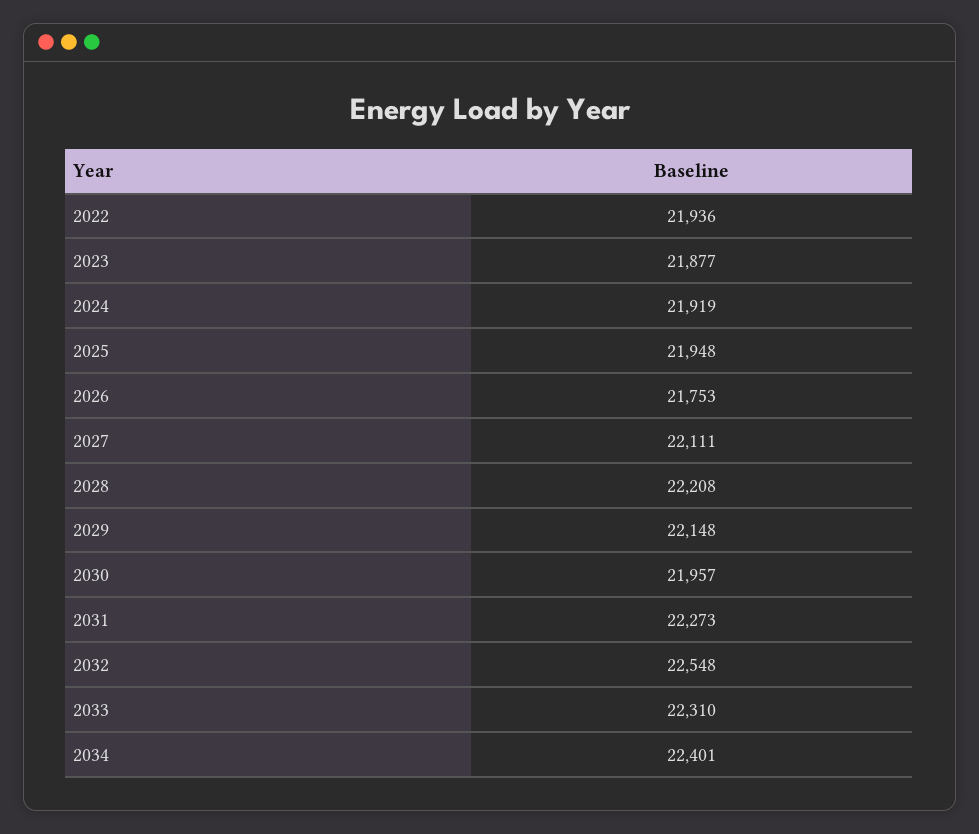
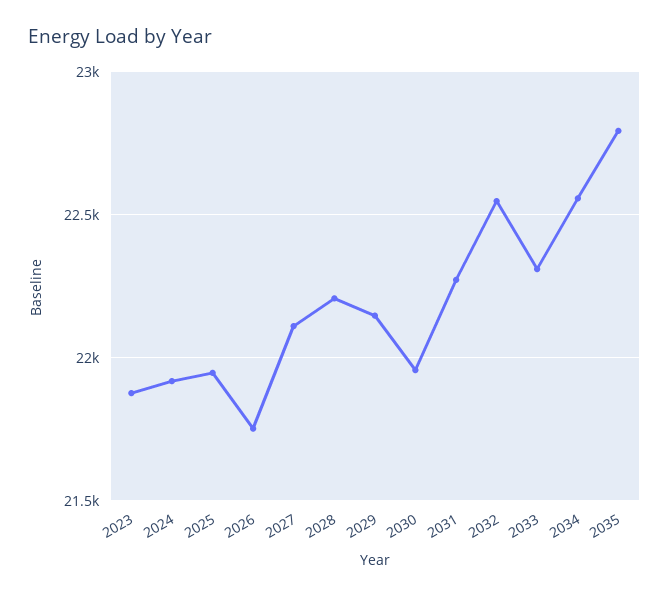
2022: 21936 -> none
2034: 22401 -> 22550
2035: none -> 22800

